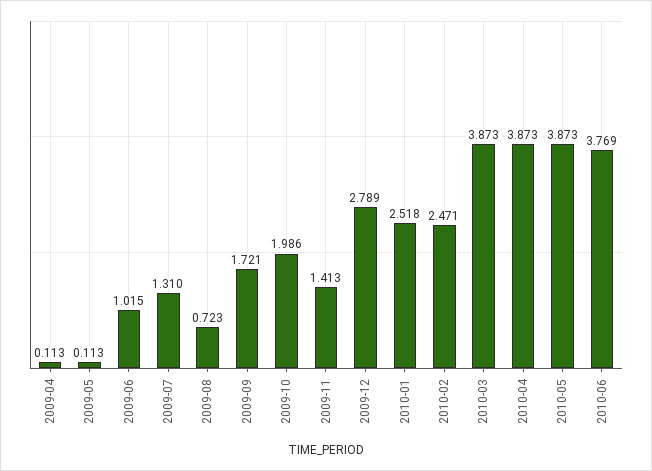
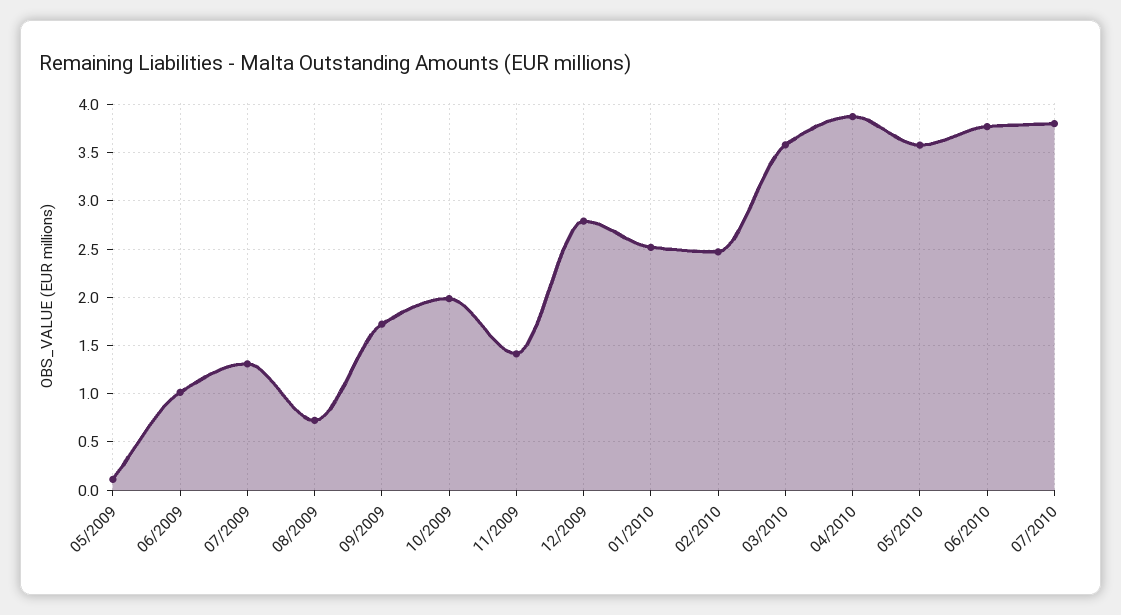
2009-04: 0.113 -> none
2010-03: 3.873 -> 3.6
2010-05: 3.873 -> 3.6
07/2010: none -> 3.8

